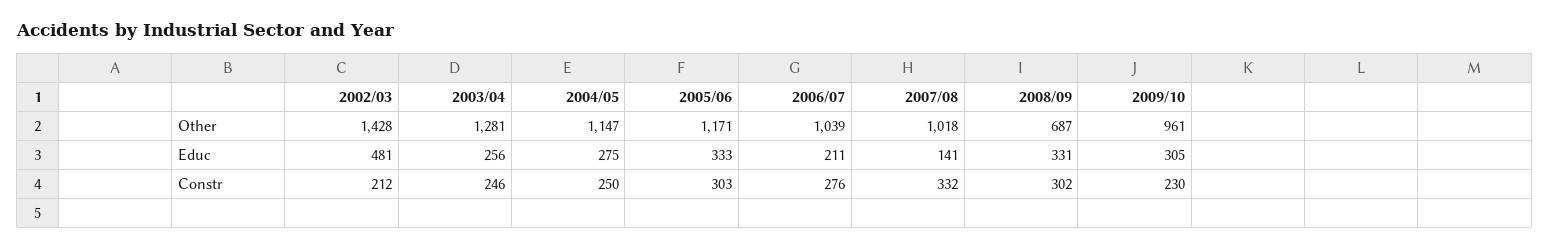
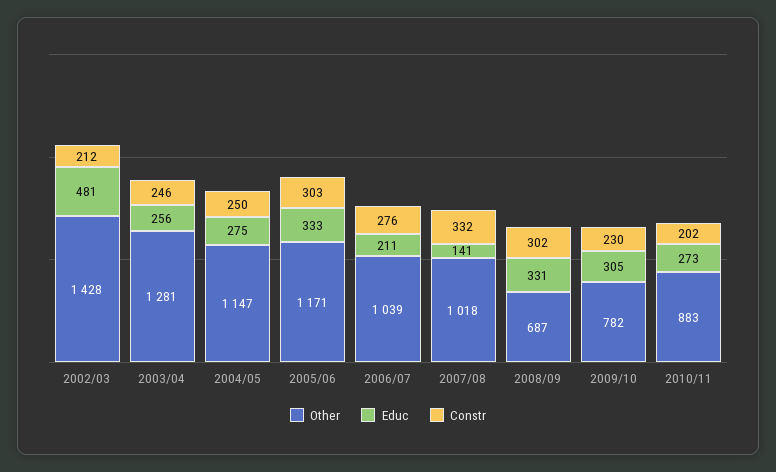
Other, 2009/10: 961 -> 782
Other, 2010/11: none -> 883
Educ, 2010/11: none -> 273
Constr, 2010/11: none -> 202

